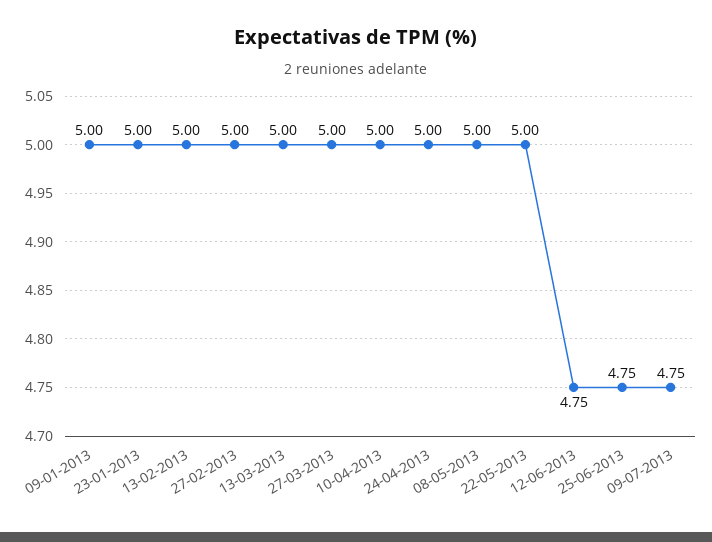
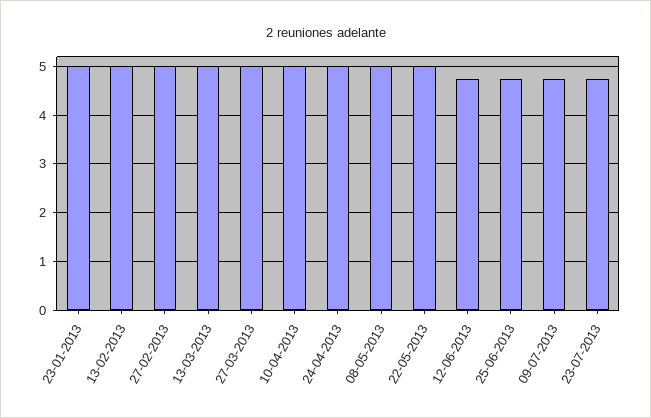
09-01-2013: 5 -> none
23-07-2013: none -> 4.8

